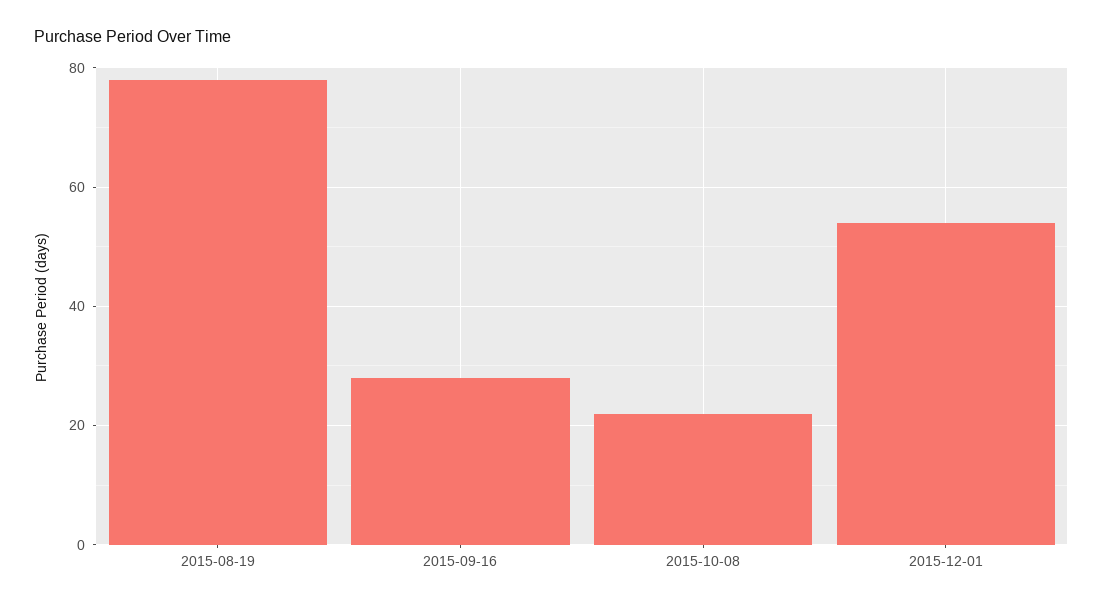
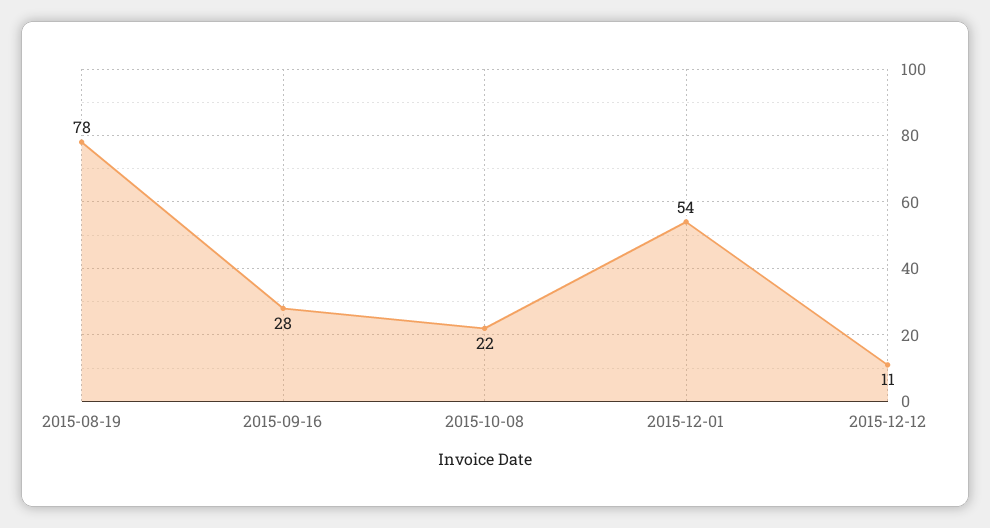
2015-12-12: none -> 11

